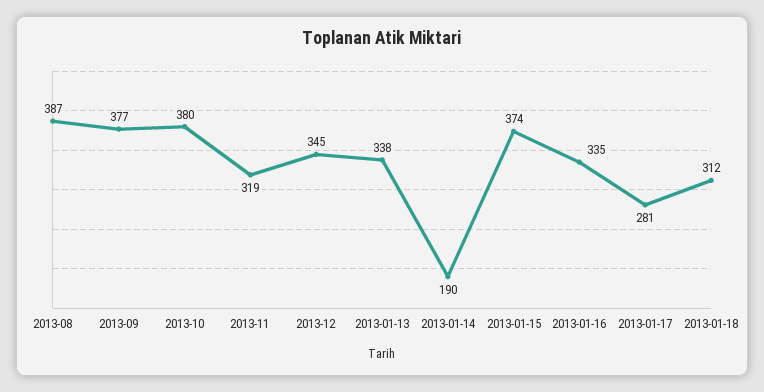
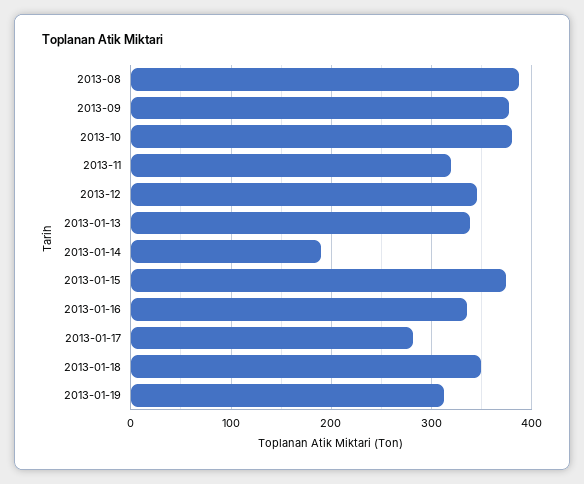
2013-01-18: 312 -> 350
2013-01-19: none -> 310

